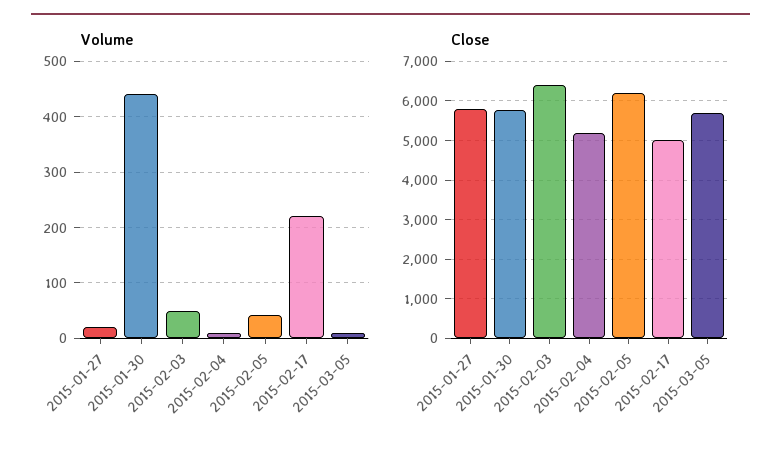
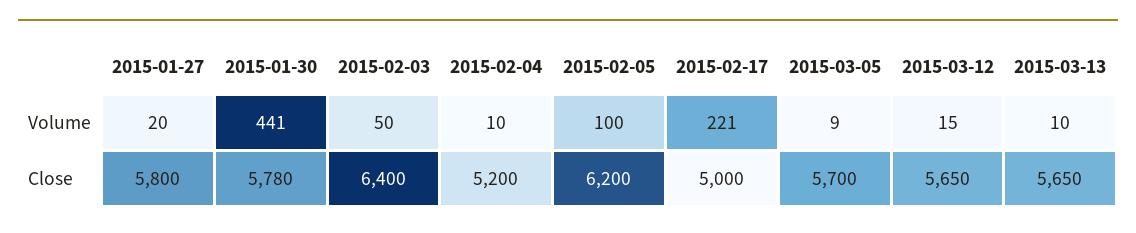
Volume, 2015-02-05: 40 -> 100
Volume, 2015-03-12: none -> 15
Volume, 2015-03-13: none -> 10
Close, 2015-03-12: none -> 5650
Close, 2015-03-13: none -> 5650

